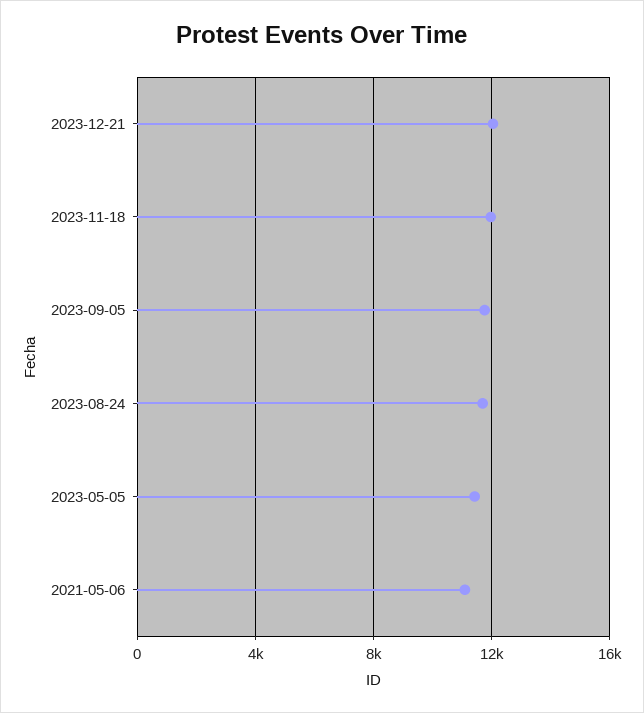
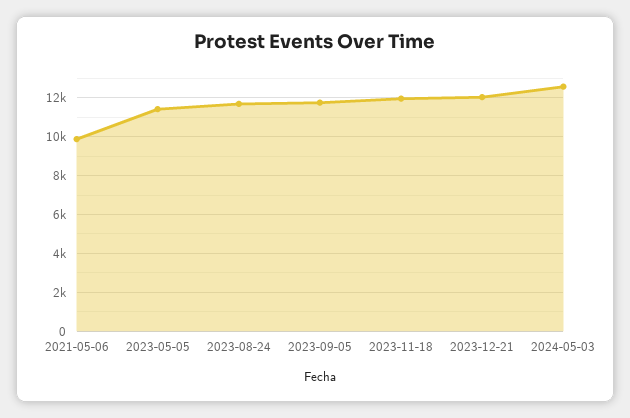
2021-05-06: 11000 -> 10000
2024-05-03: none -> 12500

